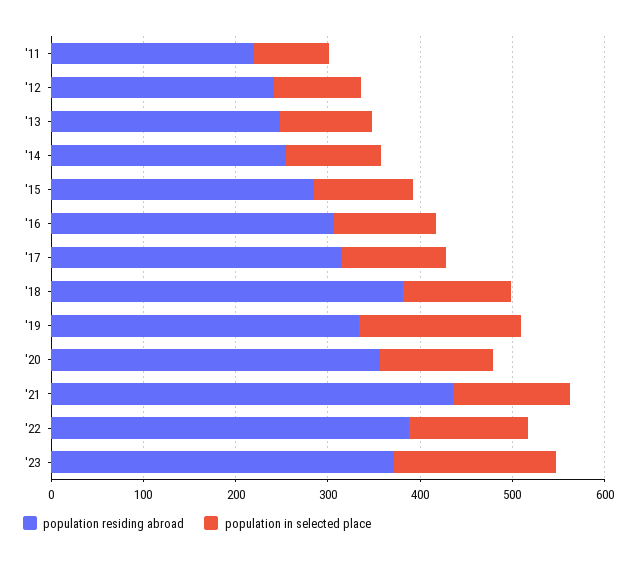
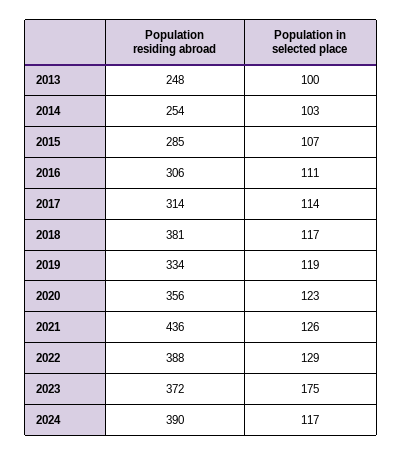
population residing abroad, '11: 220 -> none
population in selected place, '11: 80 -> none
population residing abroad, '12: 240 -> none
population in selected place, '12: 100 -> none
population in selected place, '19: 180 -> 119
population residing abroad, 2024: none -> 390
population in selected place, 2024: none -> 117

